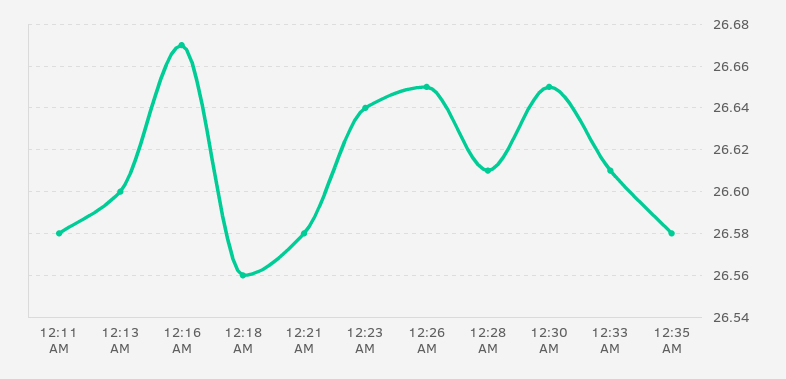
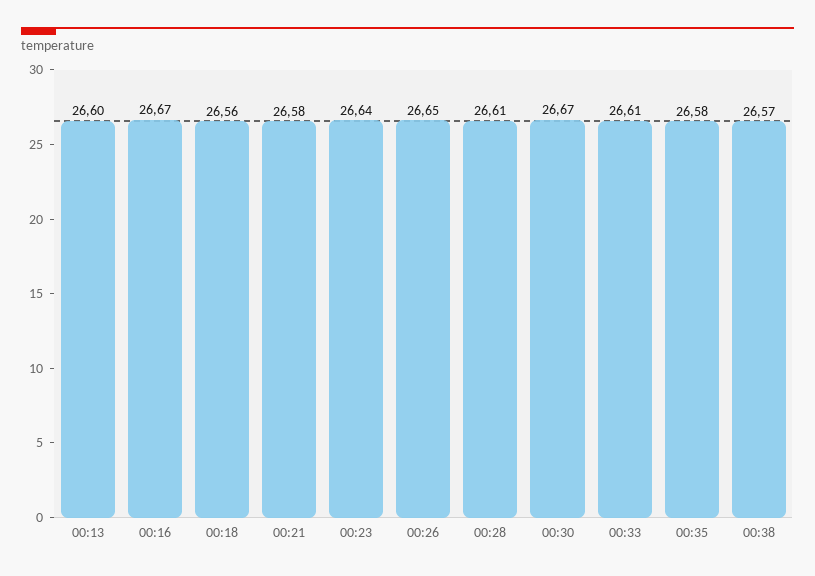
12:11 AM: 26.58 -> none
12:30 AM: 26.65 -> 26.67
00:38: none -> 26.57

